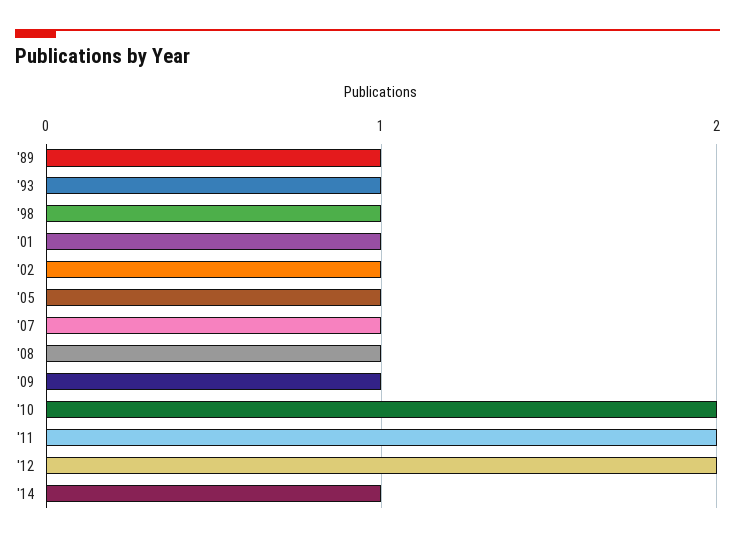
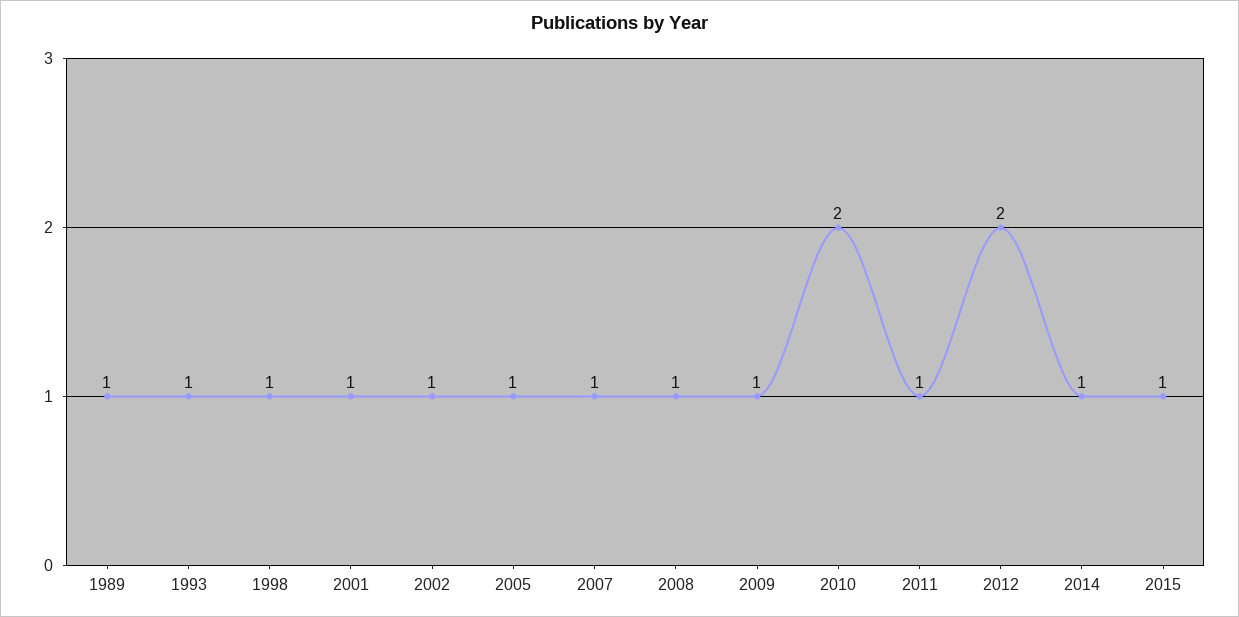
'11: 2 -> 1
2015: none -> 1

